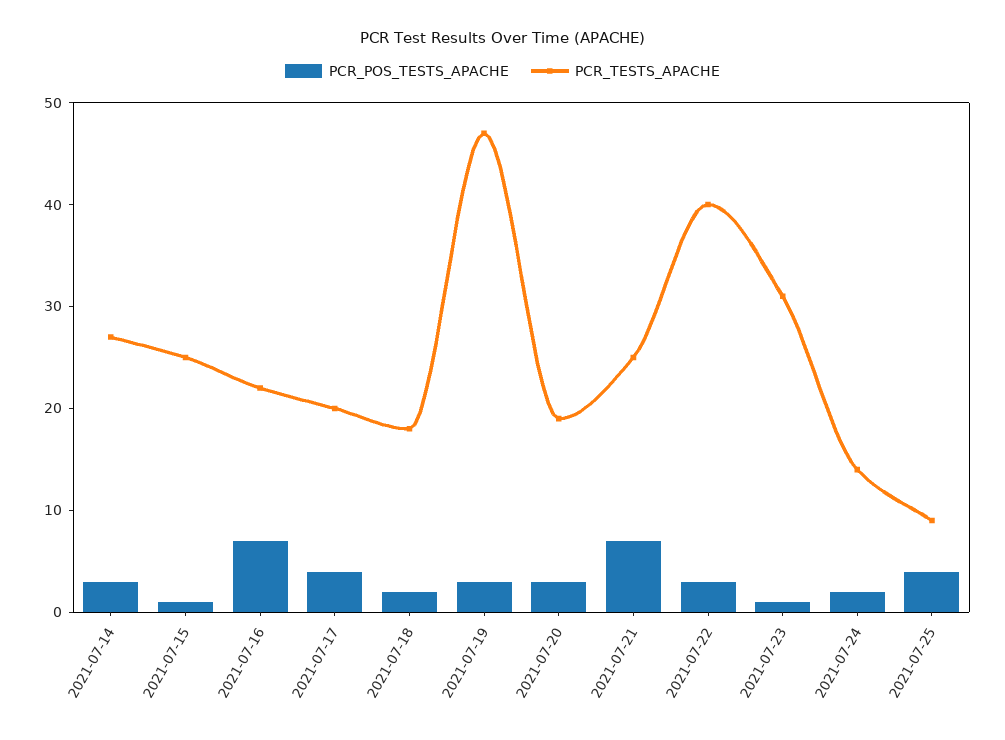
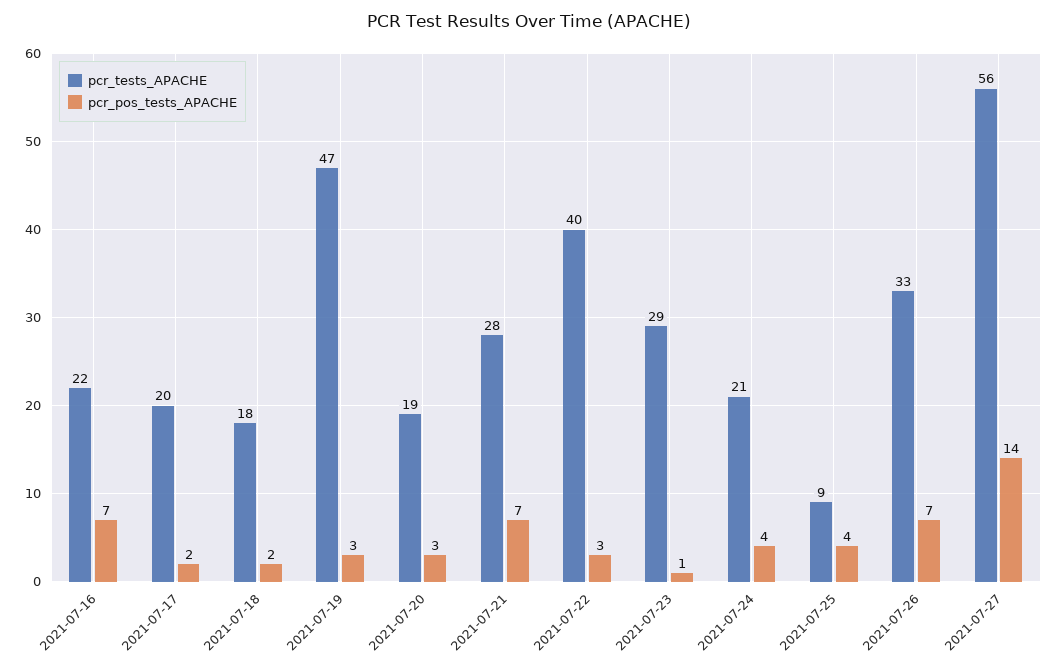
PCR_POS_TESTS_APACHE, 2021-07-14: 3 -> none
PCR_TESTS_APACHE, 2021-07-14: 27 -> none
PCR_POS_TESTS_APACHE, 2021-07-15: 1 -> none
PCR_TESTS_APACHE, 2021-07-15: 25 -> none
PCR_POS_TESTS_APACHE, 2021-07-17: 4 -> 2
PCR_TESTS_APACHE, 2021-07-21: 25 -> 28
PCR_TESTS_APACHE, 2021-07-23: 31 -> 29
PCR_POS_TESTS_APACHE, 2021-07-24: 2 -> 4
PCR_TESTS_APACHE, 2021-07-24: 14 -> 21
PCR_TESTS_APACHE, 2021-07-26: none -> 33
PCR_POS_TESTS_APACHE, 2021-07-26: none -> 7
PCR_TESTS_APACHE, 2021-07-27: none -> 56
PCR_POS_TESTS_APACHE, 2021-07-27: none -> 14

